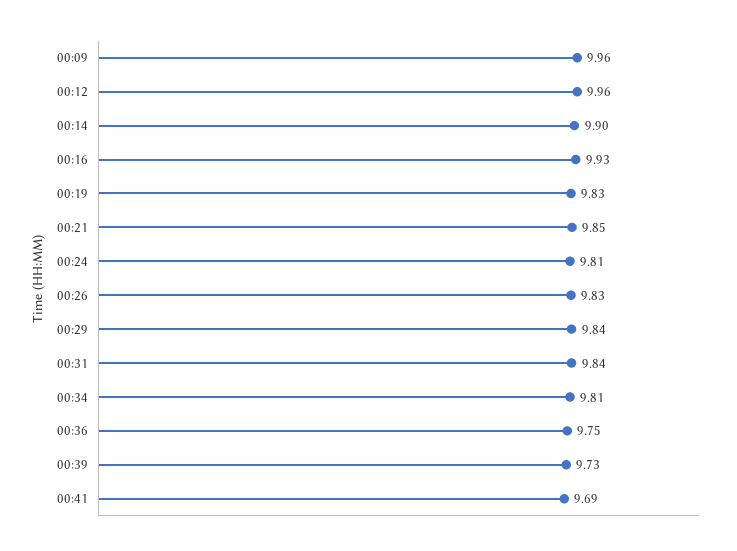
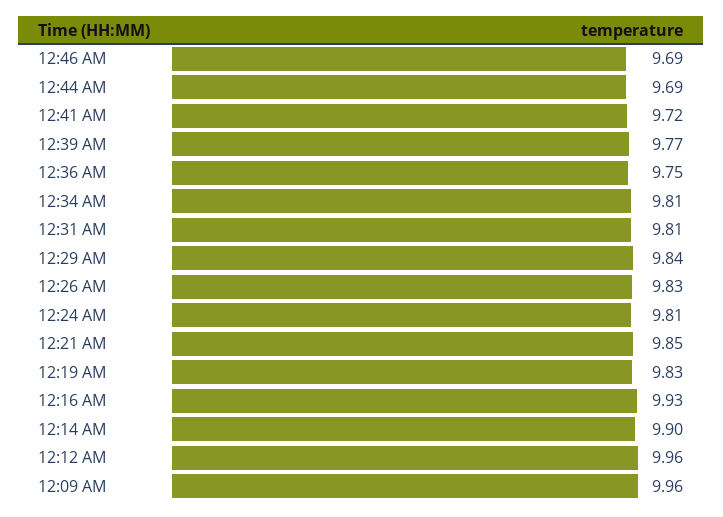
00:31: 9.84 -> 9.81
00:39: 9.73 -> 9.77
00:41: 9.69 -> 9.72
12:46 AM: none -> 9.69
12:44 AM: none -> 9.69

